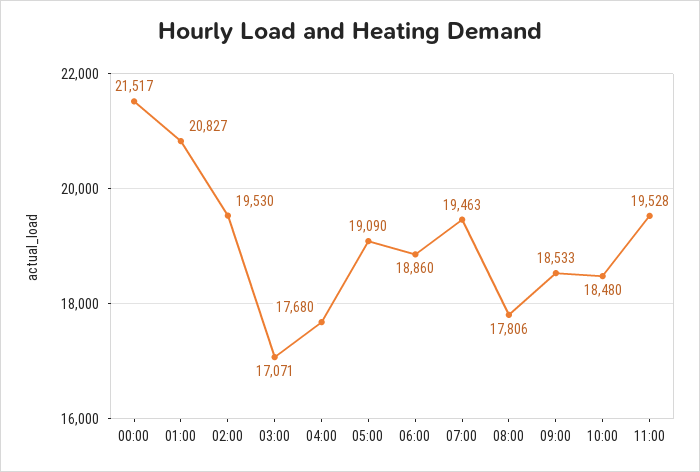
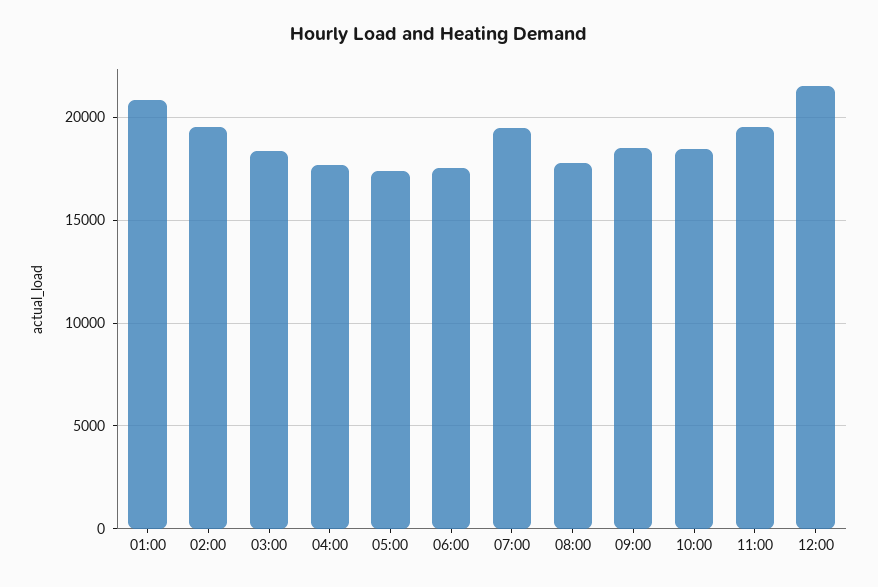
00:00: 21517 -> none
03:00: 17071 -> 18500
05:00: 19090 -> 17500
06:00: 18860 -> 17500
12:00: none -> 21500

